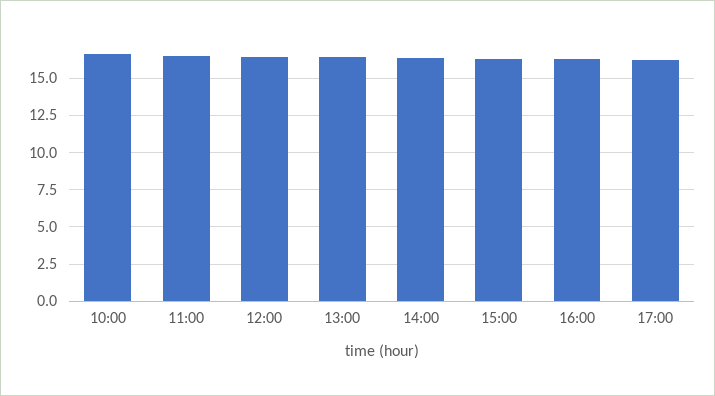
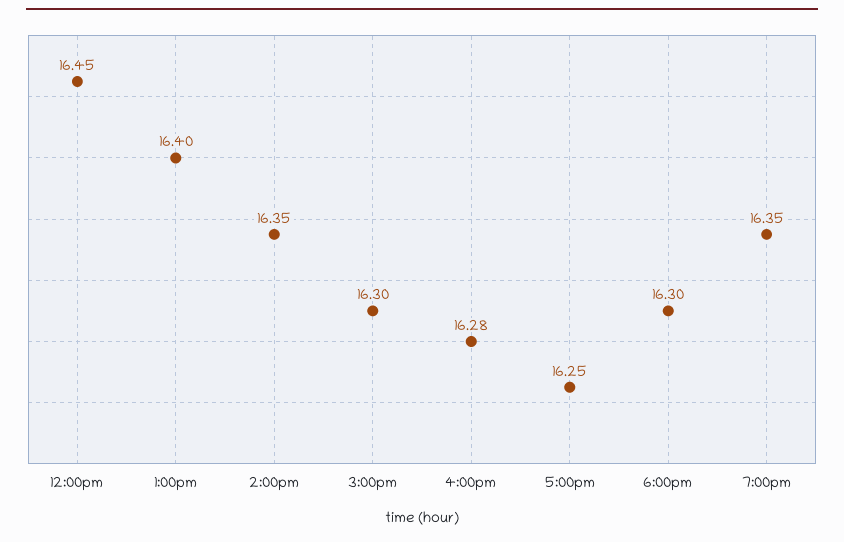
10:00: 16.5 -> none
11:00: 16.5 -> none
6:00pm: none -> 16.3
7:00pm: none -> 16.35

